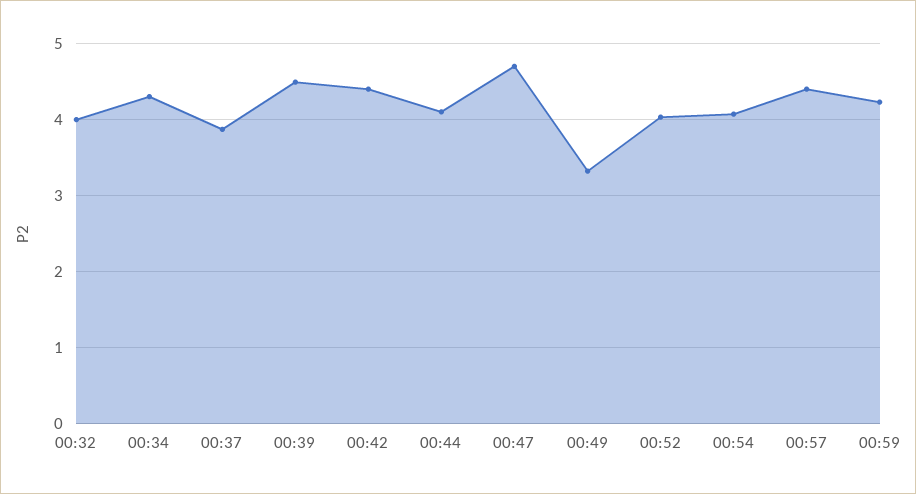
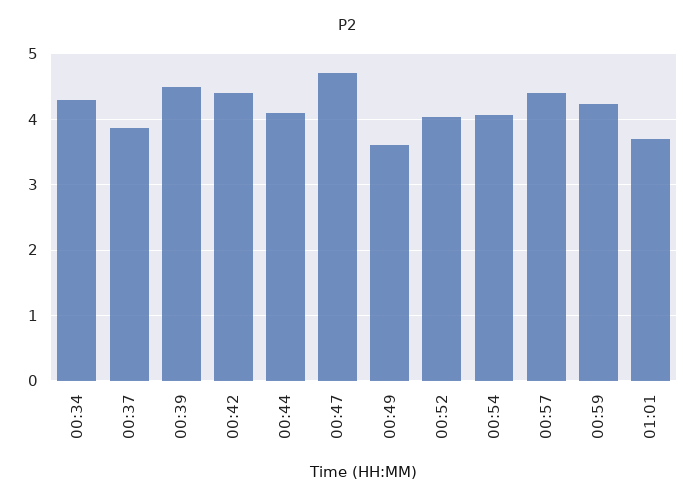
00:32: 4 -> none
00:49: 3.3 -> 3.6
01:01: none -> 3.7

